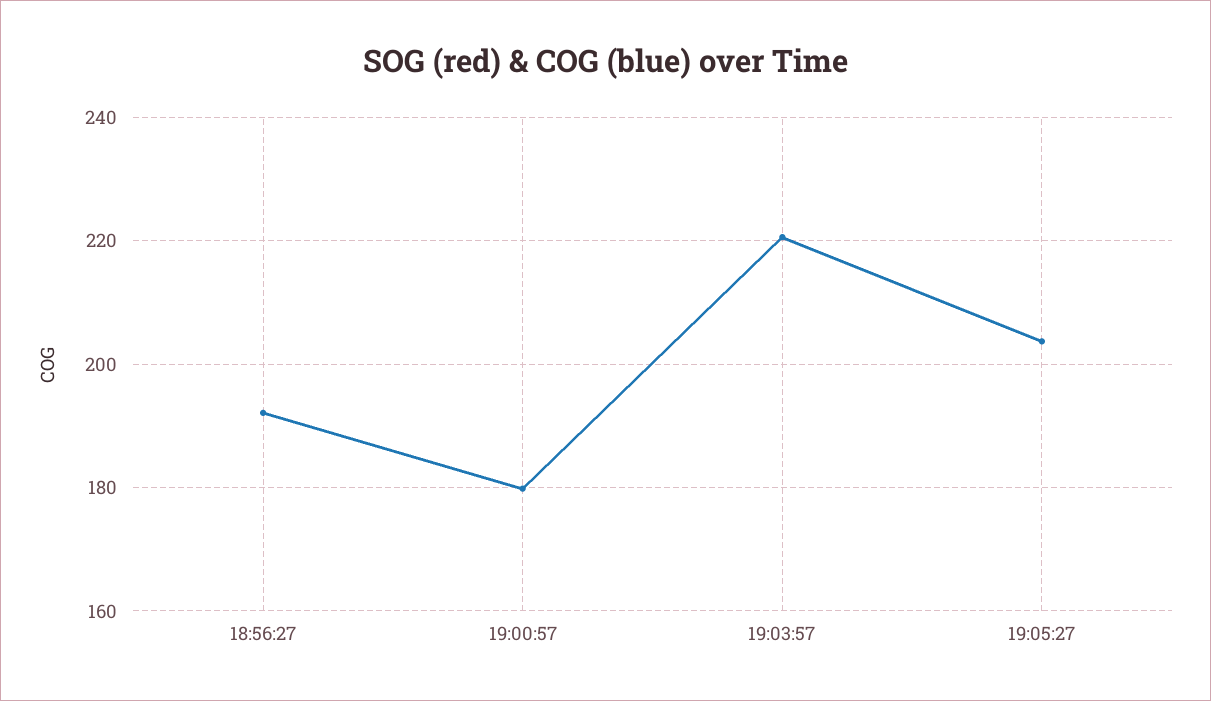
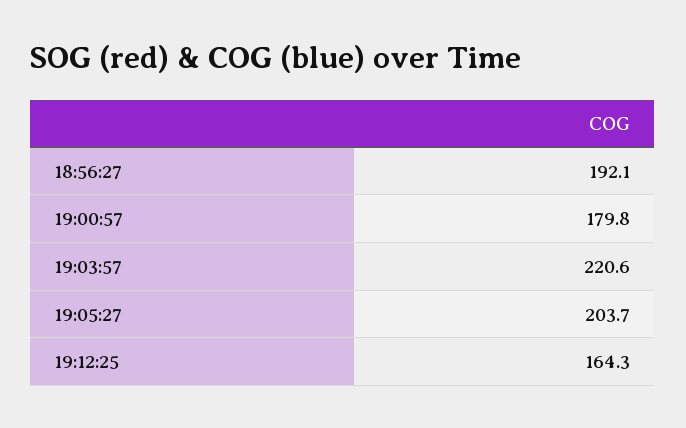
19:12:25: none -> 164.3

